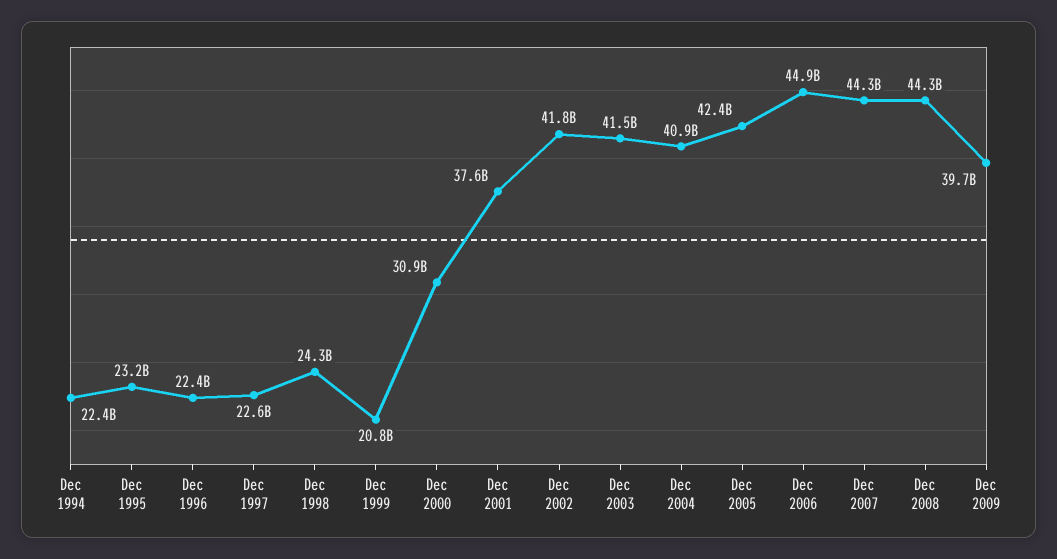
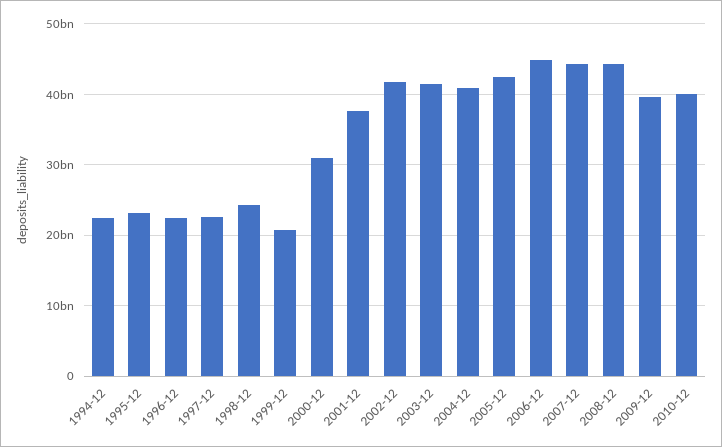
2010-12: none -> 40000000000

